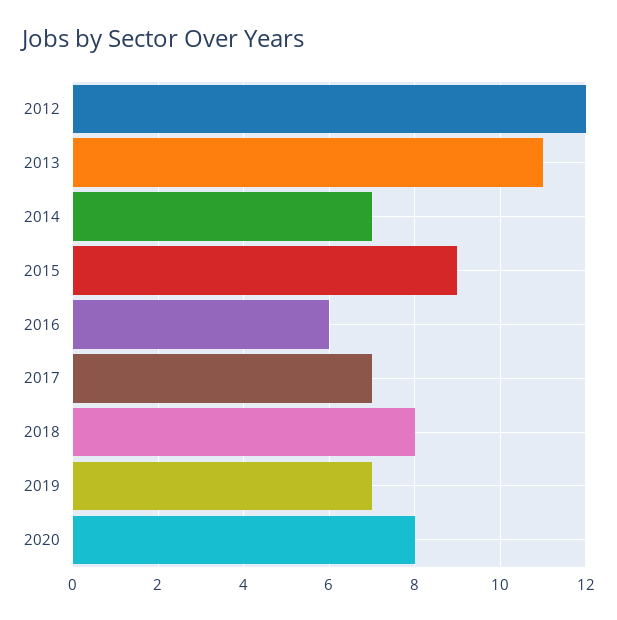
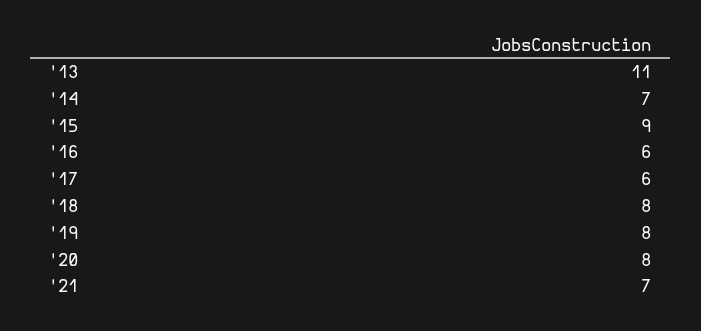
2012: 12 -> none
2017: 7 -> 6
2019: 7 -> 8
'21: none -> 7

